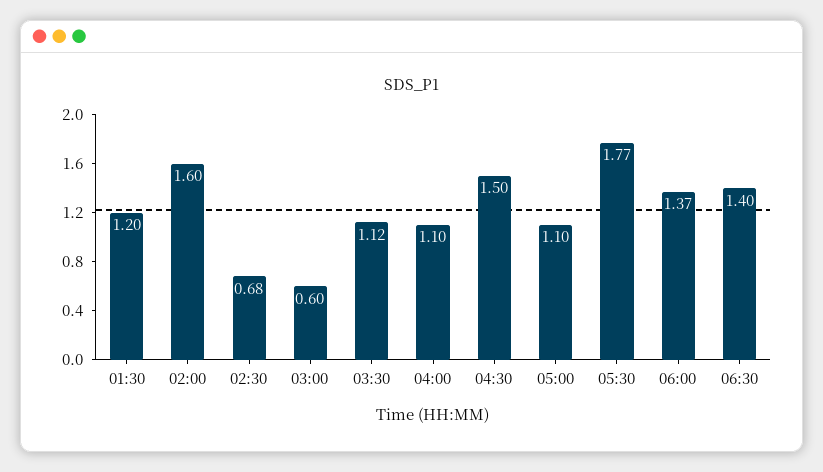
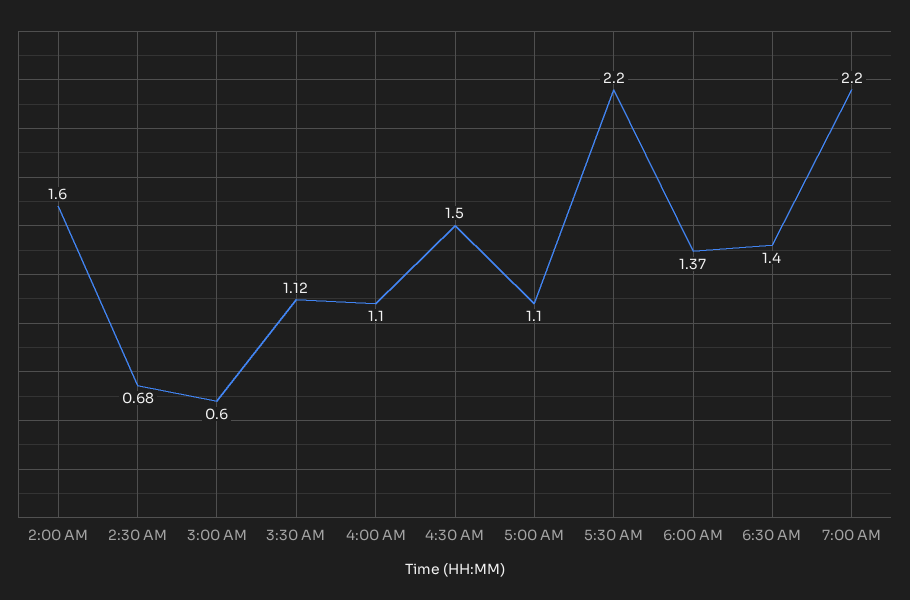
01:30: 1.2 -> none
05:30: 1.77 -> 2.2
7:00 AM: none -> 2.2

